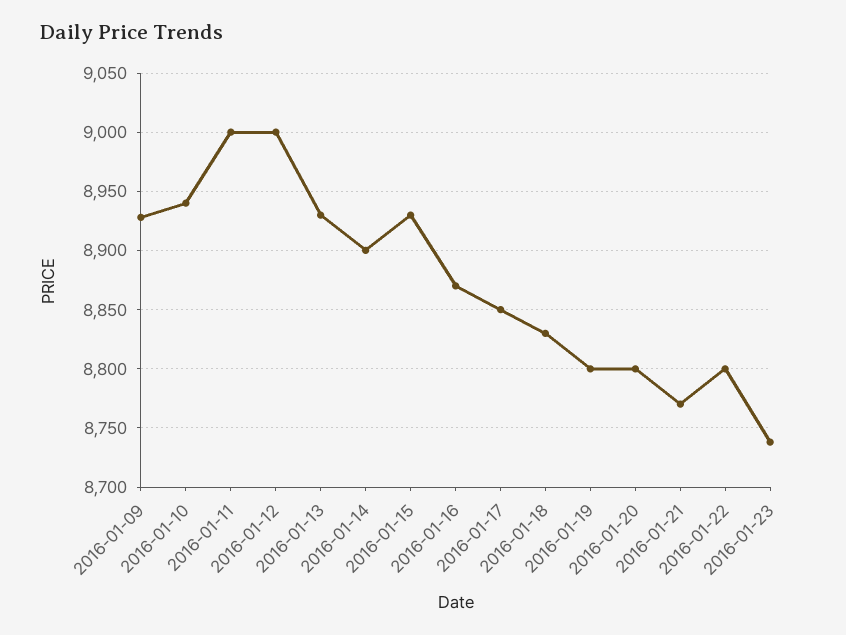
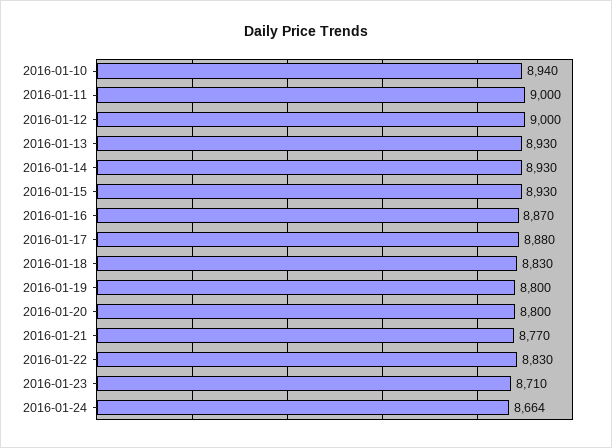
2016-01-09: 8930 -> none
2016-01-14: 8900 -> 8930
2016-01-17: 8850 -> 8880
2016-01-22: 8800 -> 8830
2016-01-23: 8740 -> 8710
2016-01-24: none -> 8664

